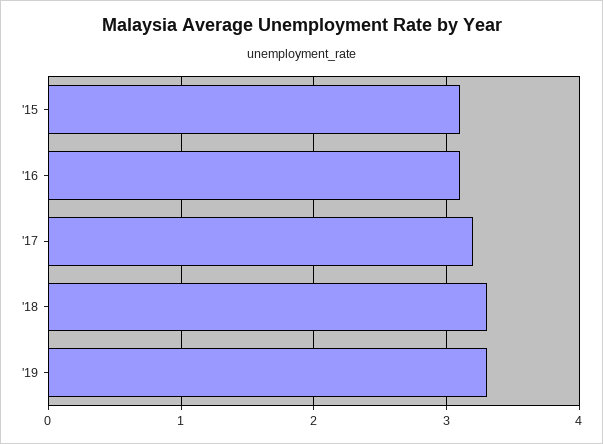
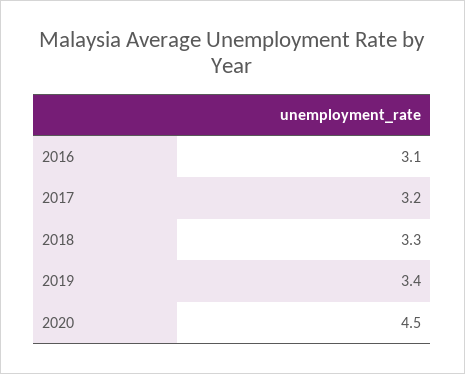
'15: 3.1 -> none
'19: 3.3 -> 3.4
2020: none -> 4.5

